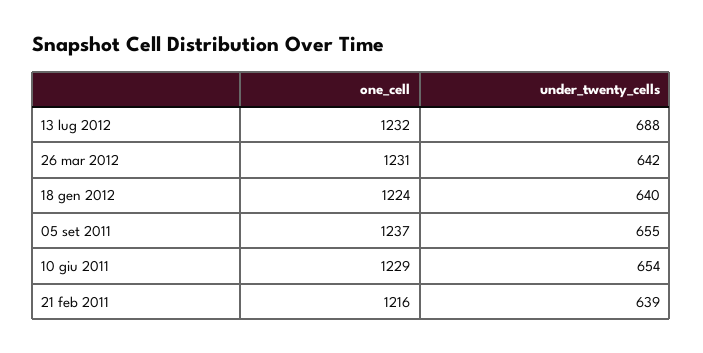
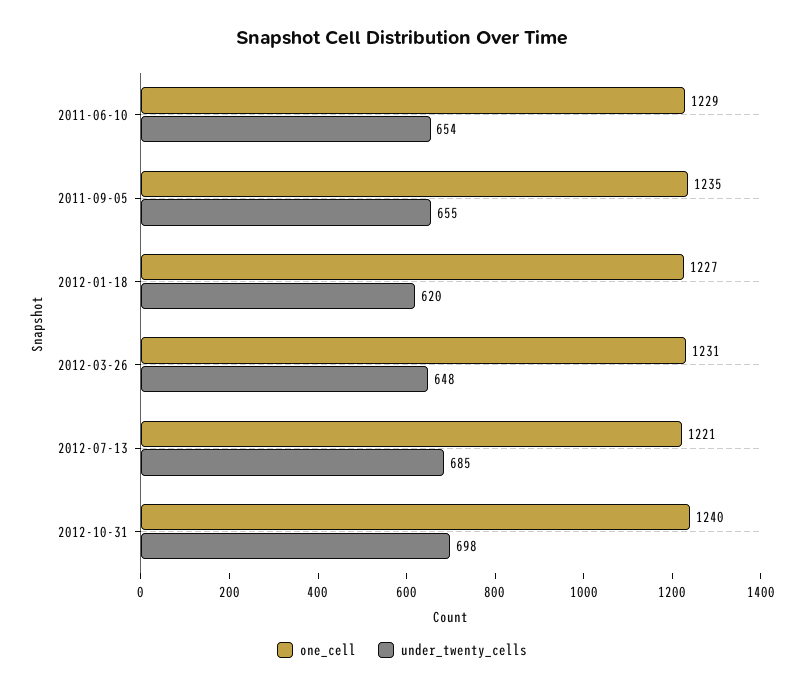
one_cell, 13 lug 2012: 1232 -> 1221
under_twenty_cells, 13 lug 2012: 688 -> 685
under_twenty_cells, 26 mar 2012: 642 -> 648
one_cell, 18 gen 2012: 1224 -> 1227
under_twenty_cells, 18 gen 2012: 640 -> 620
one_cell, 05 set 2011: 1237 -> 1235
one_cell, 21 feb 2011: 1216 -> none
under_twenty_cells, 21 feb 2011: 639 -> none
one_cell, 2012-10-31: none -> 1240
under_twenty_cells, 2012-10-31: none -> 698

